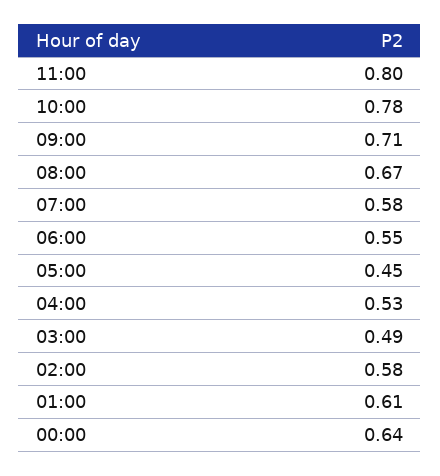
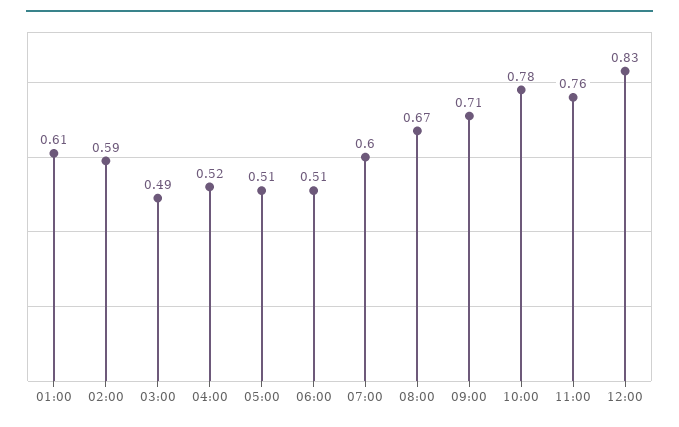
11:00: 0.8 -> 0.76
07:00: 0.58 -> 0.6
06:00: 0.55 -> 0.51
05:00: 0.45 -> 0.51
04:00: 0.53 -> 0.52
02:00: 0.58 -> 0.59
00:00: 0.64 -> none
12:00: none -> 0.83

